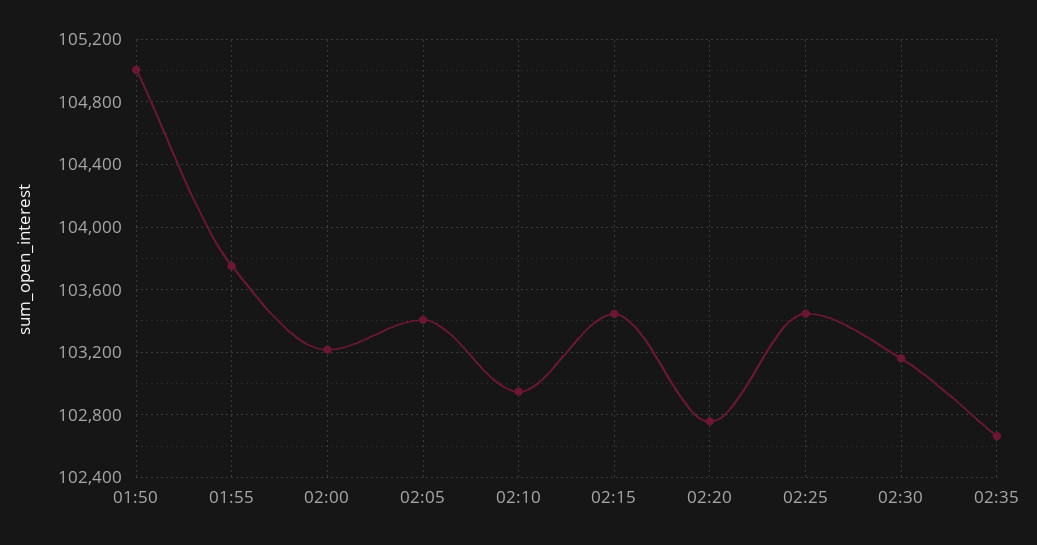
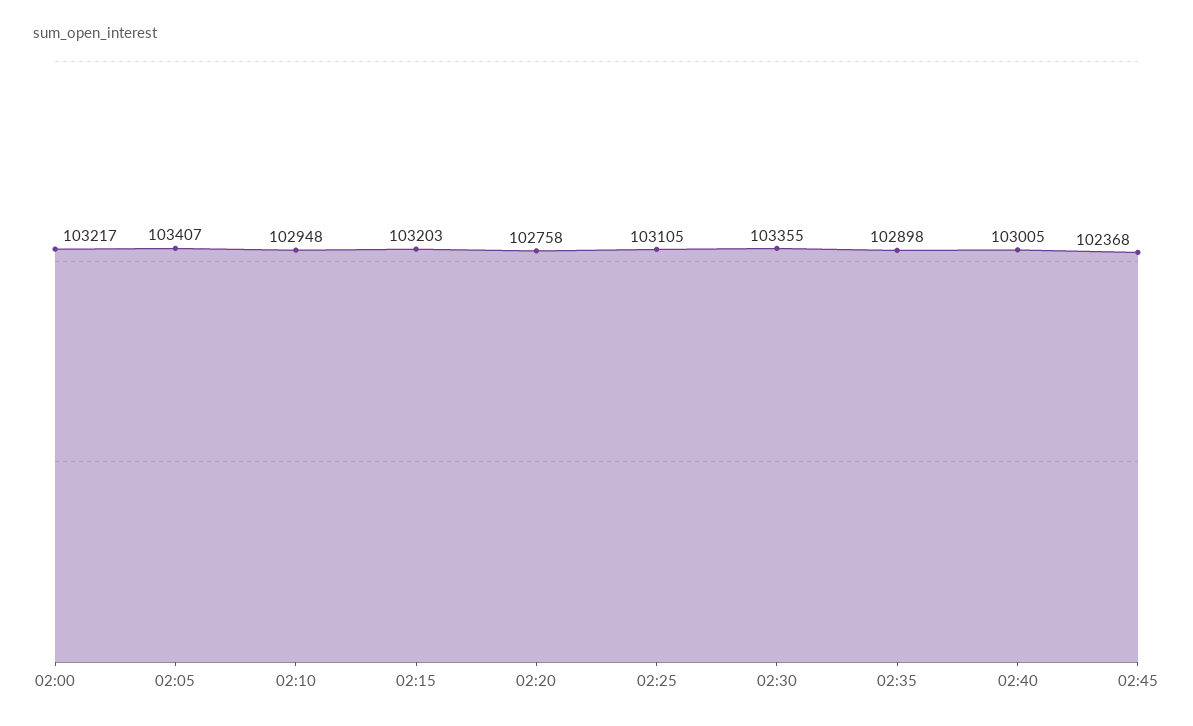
01:50: 105000 -> none
01:55: 103750 -> none
02:15: 103450 -> 103203
02:25: 103450 -> 103105
02:30: 103150 -> 103355
02:35: 102650 -> 102898
02:40: none -> 103005
02:45: none -> 102368

